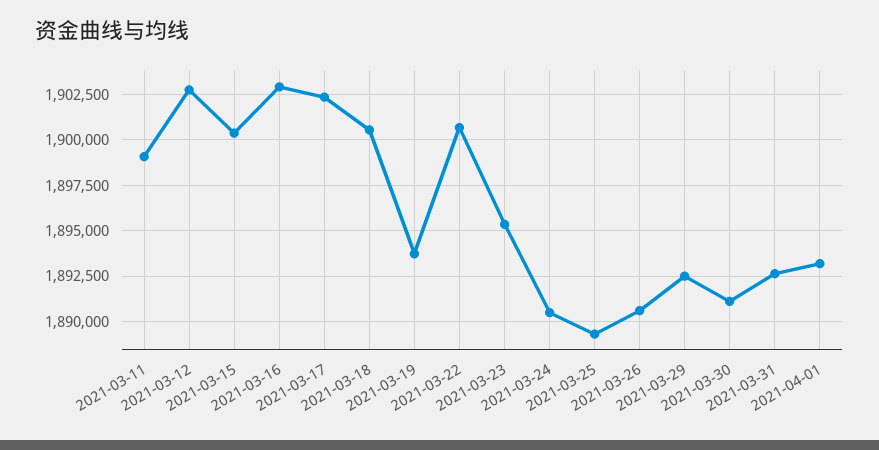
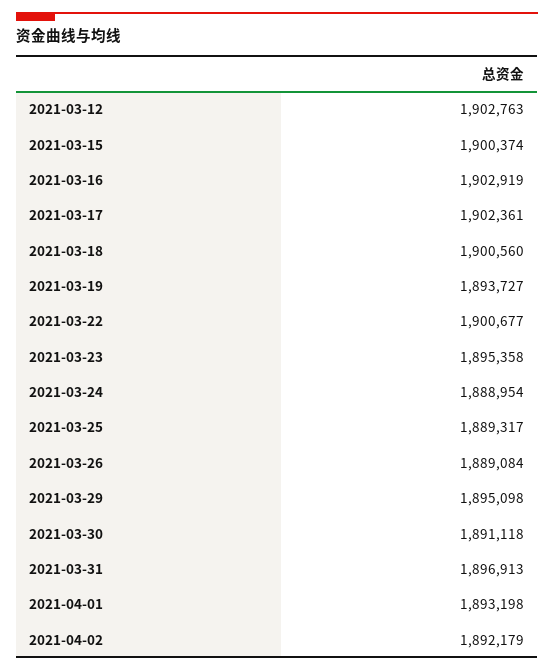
2021-03-11: 1899000 -> none
2021-03-24: 1890500 -> 1888954
2021-03-26: 1890500 -> 1889084
2021-03-29: 1892500 -> 1895098
2021-03-31: 1892500 -> 1896913
2021-04-02: none -> 1892179

